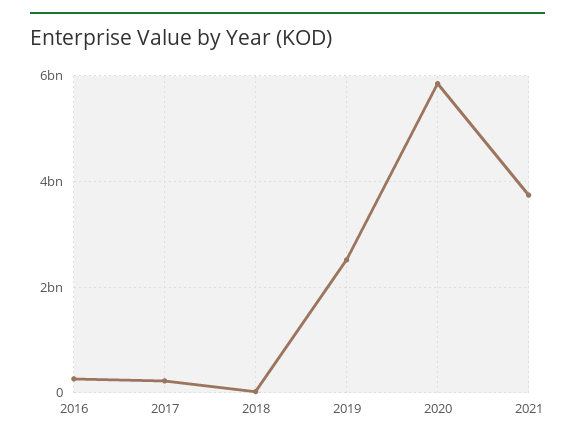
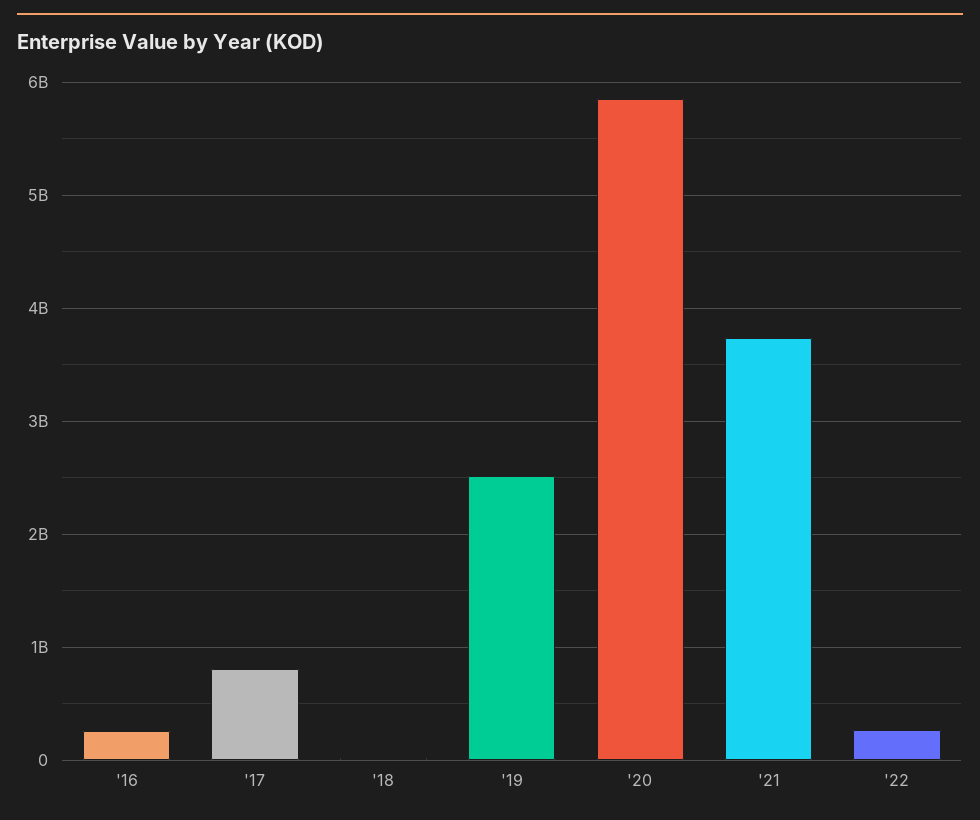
2017: 200000000 -> 800000000
'22: none -> 300000000

